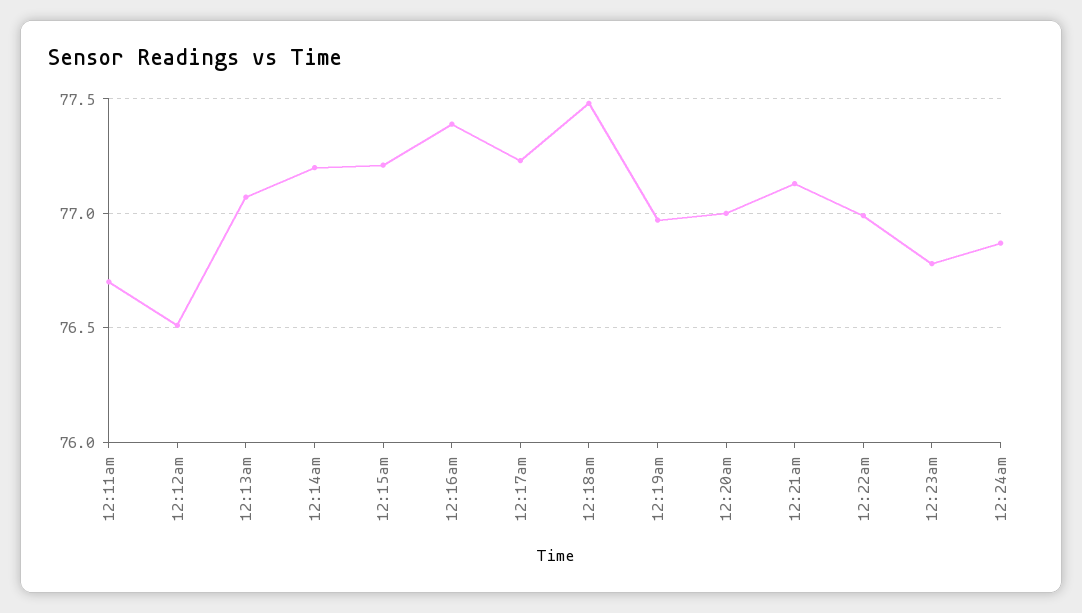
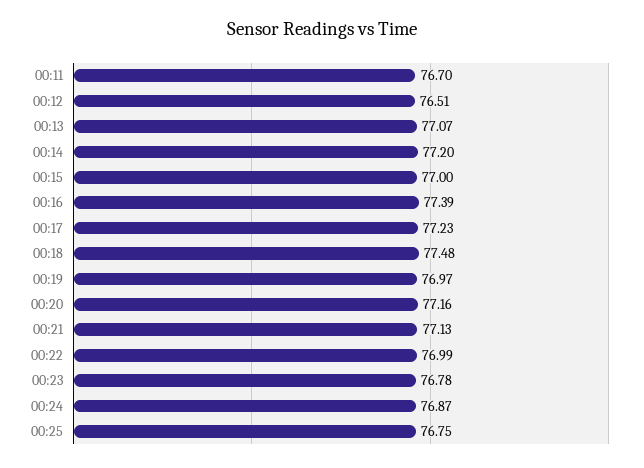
12:15am: 77.2 -> 77
12:20am: 77 -> 77.16
00:25: none -> 76.75

